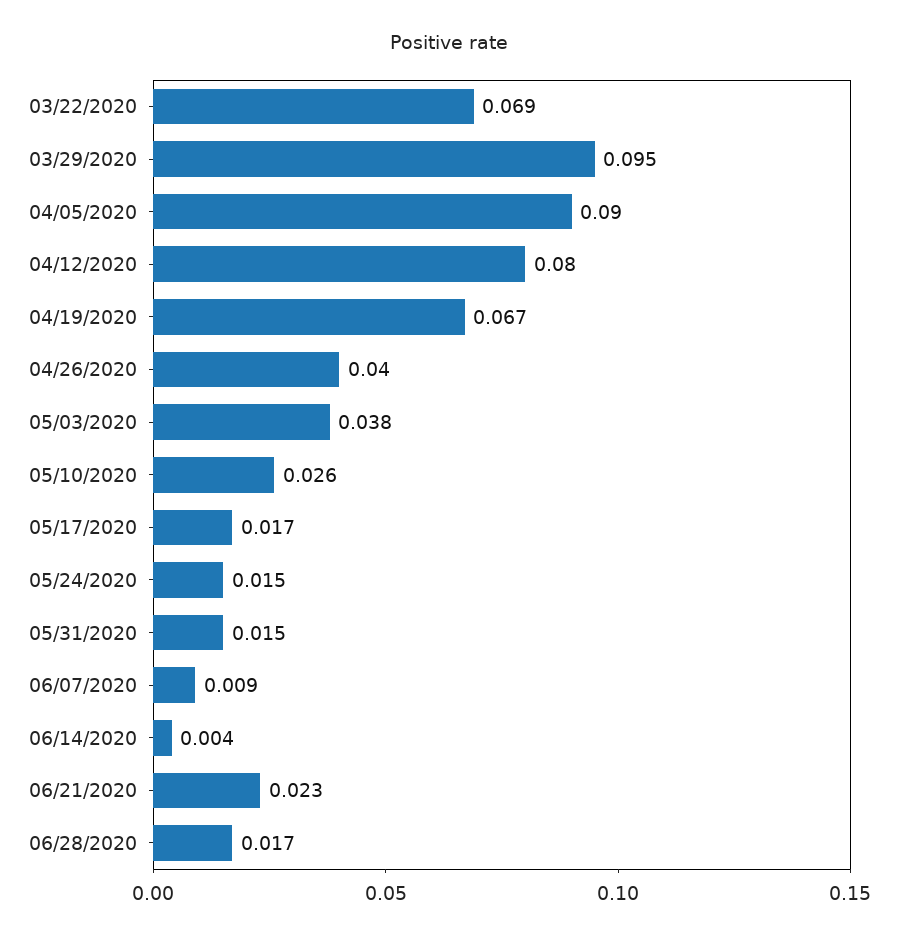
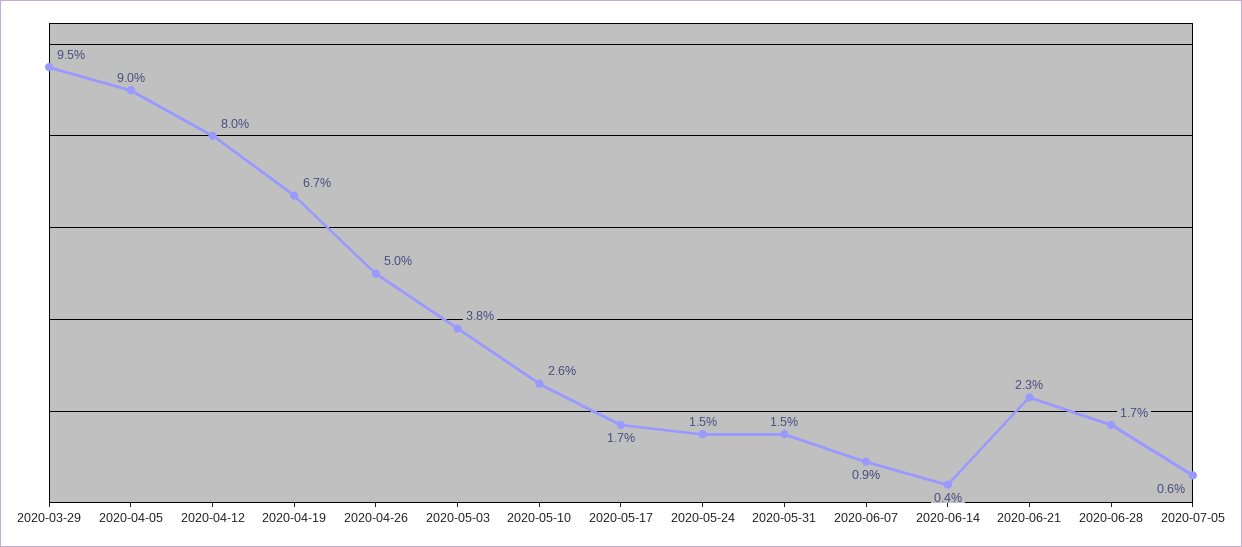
03/22/2020: 0.069 -> none
04/26/2020: 0.04 -> 0.05
2020-07-05: none -> 0.006

